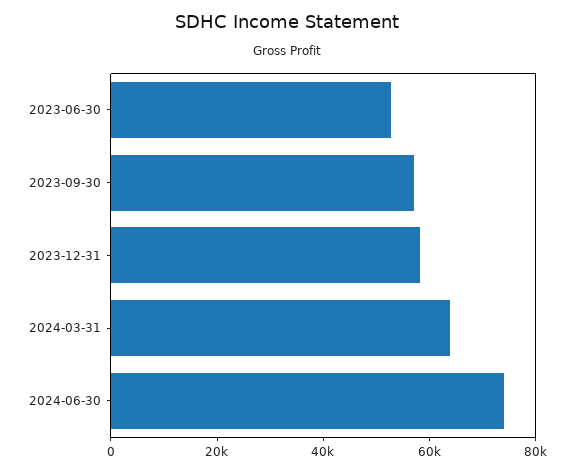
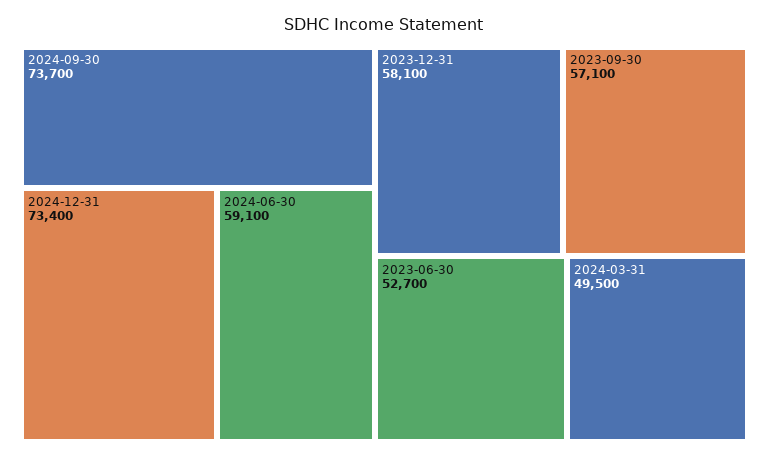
2024-03-31: 65000 -> 49500
2024-06-30: 75000 -> 59100
2024-09-30: none -> 73700
2024-12-31: none -> 73400

